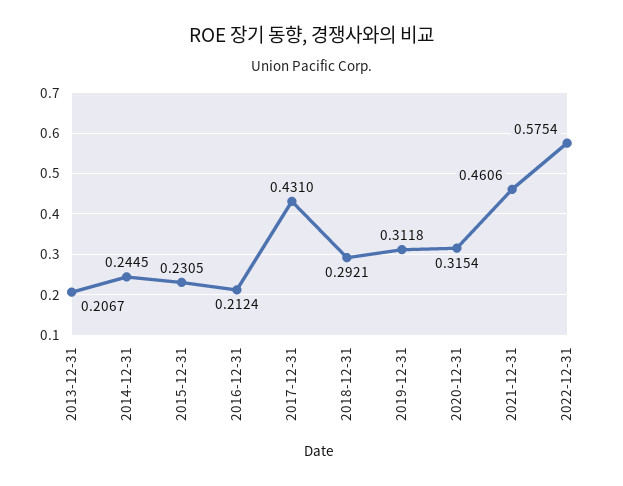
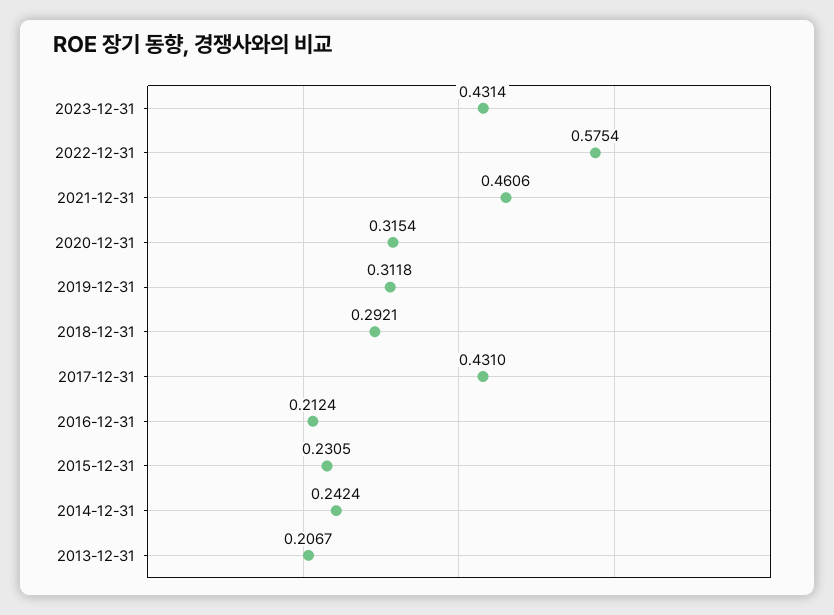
2014-12-31: 0.2445 -> 0.2424
2023-12-31: none -> 0.4314

